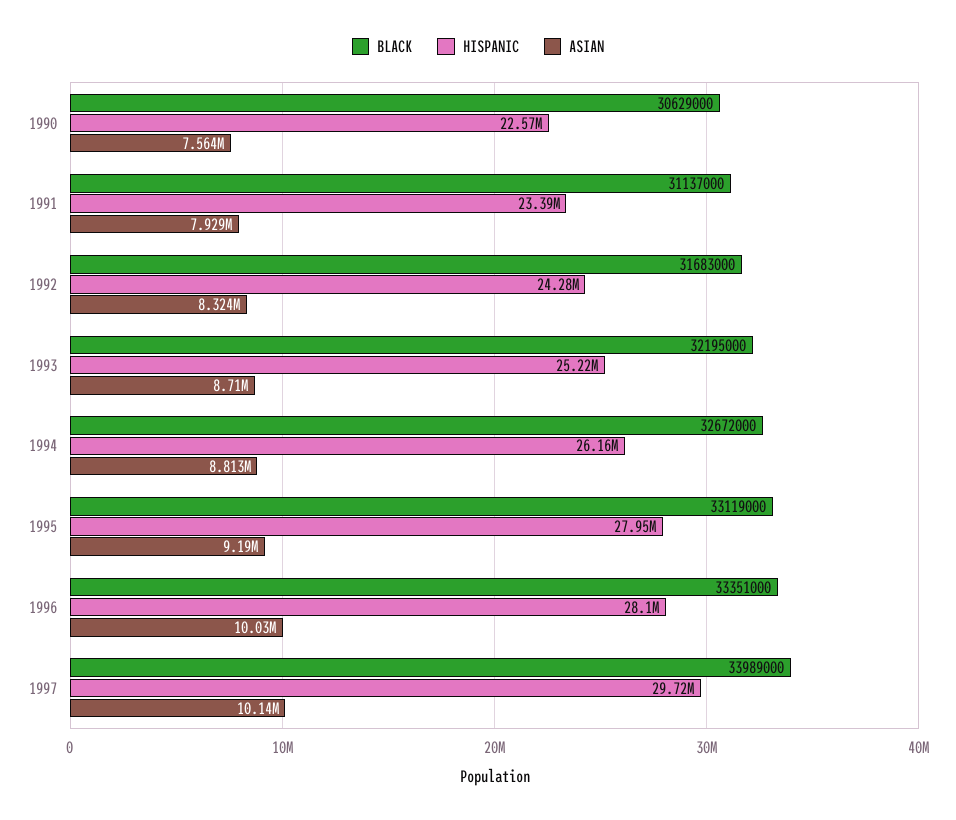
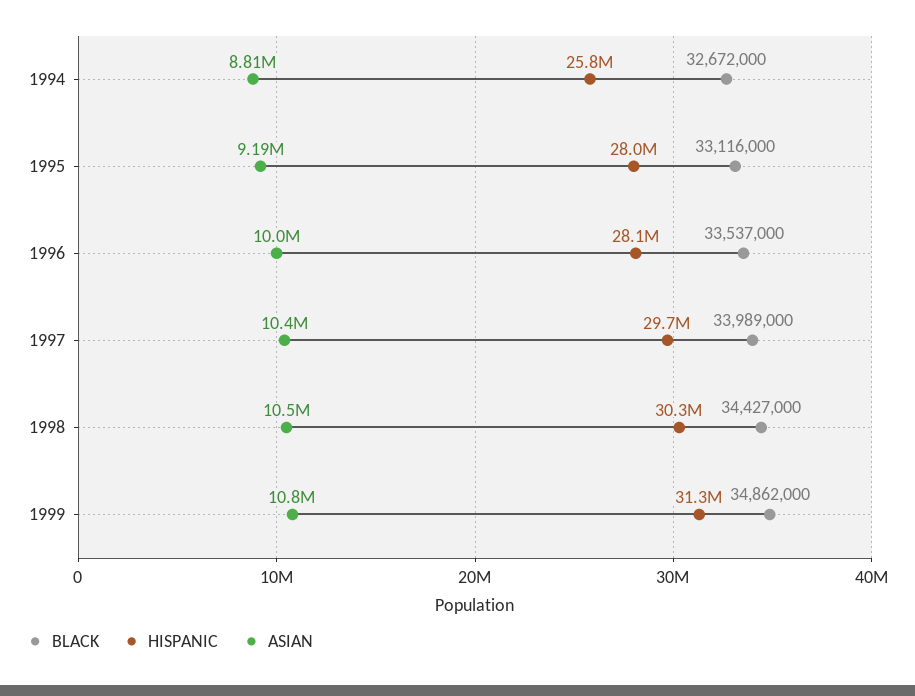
BLACK, 1990: 30629000 -> none
HISPANIC, 1990: 22570000 -> none
ASIAN, 1990: 7564000 -> none
BLACK, 1991: 31137000 -> none
HISPANIC, 1991: 23390000 -> none
ASIAN, 1991: 7929000 -> none
BLACK, 1992: 31683000 -> none
HISPANIC, 1992: 24280000 -> none
ASIAN, 1992: 8324000 -> none
BLACK, 1993: 32195000 -> none
HISPANIC, 1993: 25220000 -> none
ASIAN, 1993: 8710000 -> none
HISPANIC, 1994: 26160000 -> 25800000
BLACK, 1995: 33119000 -> 33116000
BLACK, 1996: 33351000 -> 33537000
ASIAN, 1997: 10140000 -> 10400000
BLACK, 1998: none -> 34427000
HISPANIC, 1998: none -> 30300000
ASIAN, 1998: none -> 10500000
BLACK, 1999: none -> 34862000
HISPANIC, 1999: none -> 31300000
ASIAN, 1999: none -> 10800000

